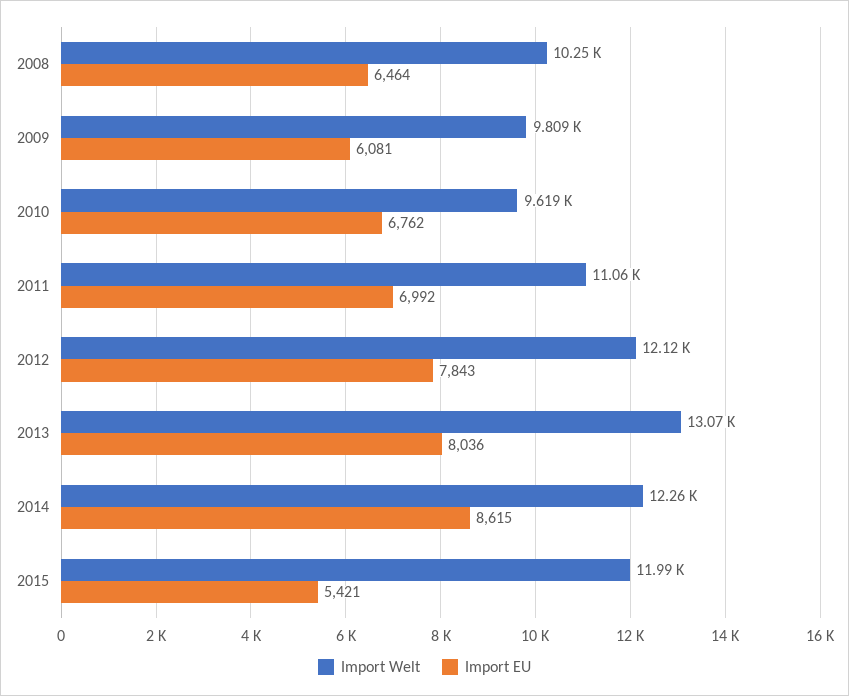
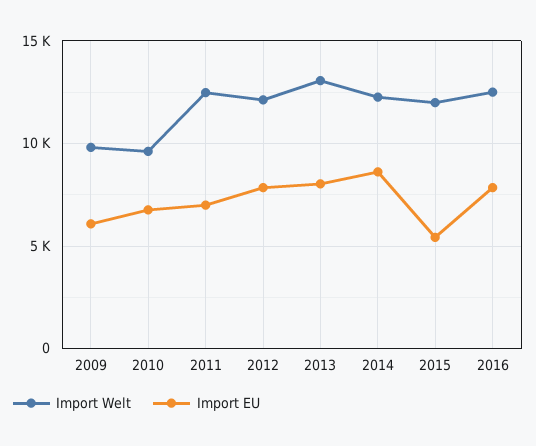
Import Welt, 2008: 10250 -> none
Import EU, 2008: 6464 -> none
Import Welt, 2011: 11060 -> 12500
Import Welt, 2016: none -> 12500
Import EU, 2016: none -> 8000

